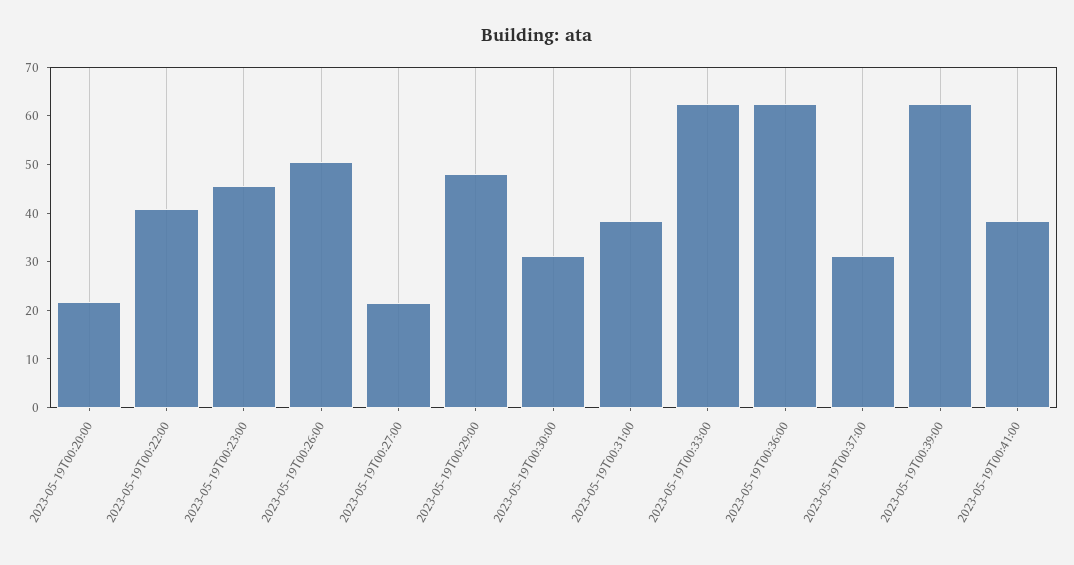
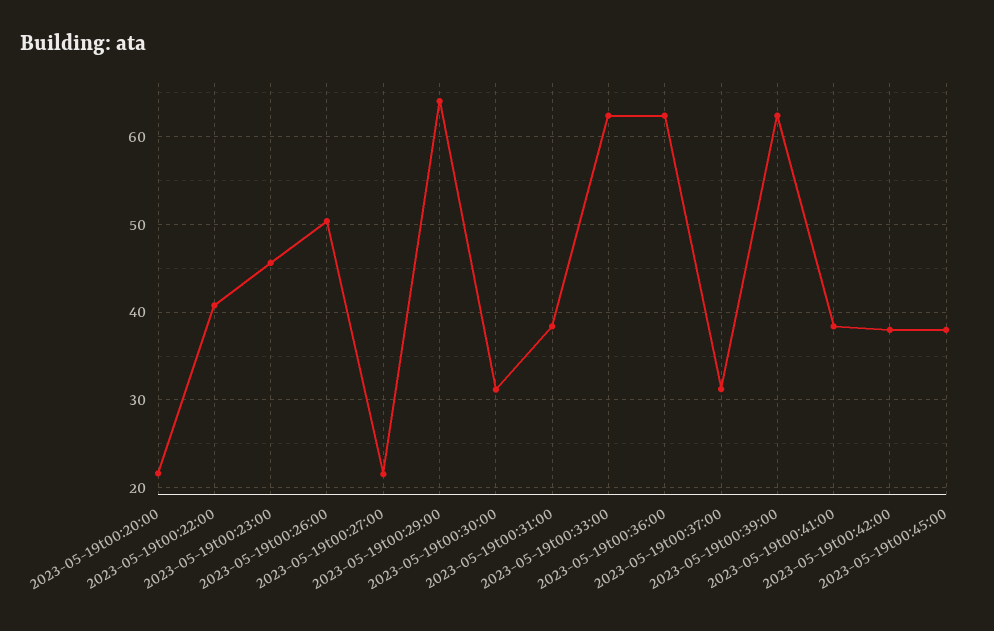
2023-05-19T00:29:00: 48 -> 64
2023-05-19t00:42:00: none -> 38
2023-05-19t00:45:00: none -> 38

